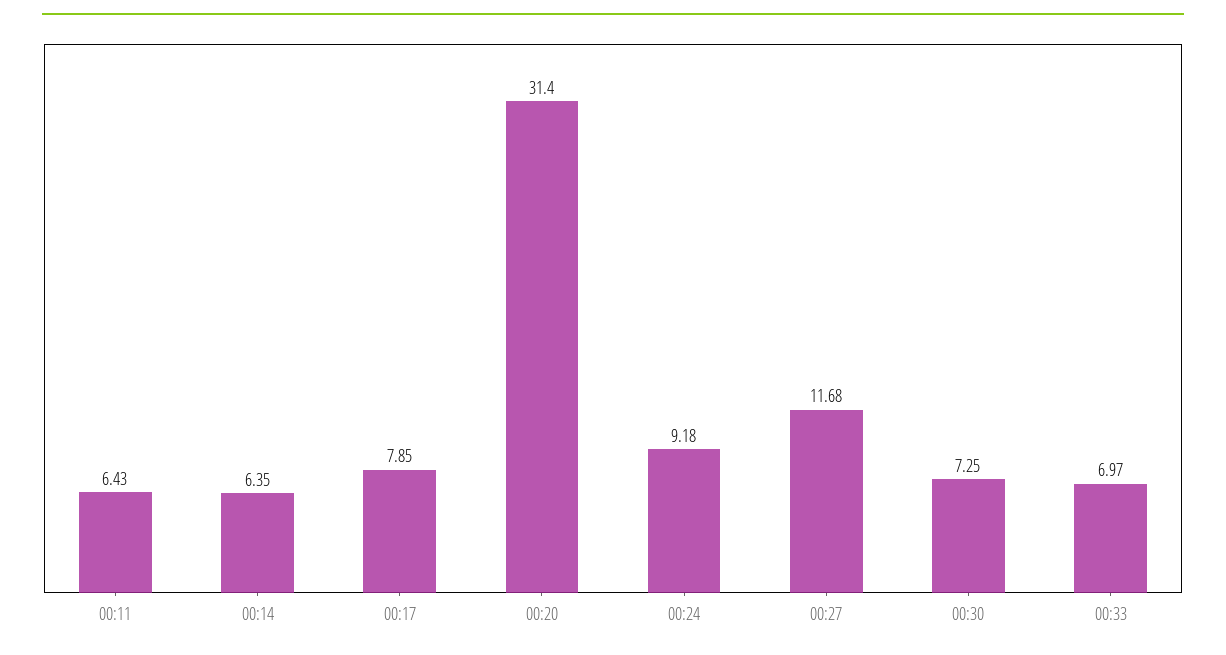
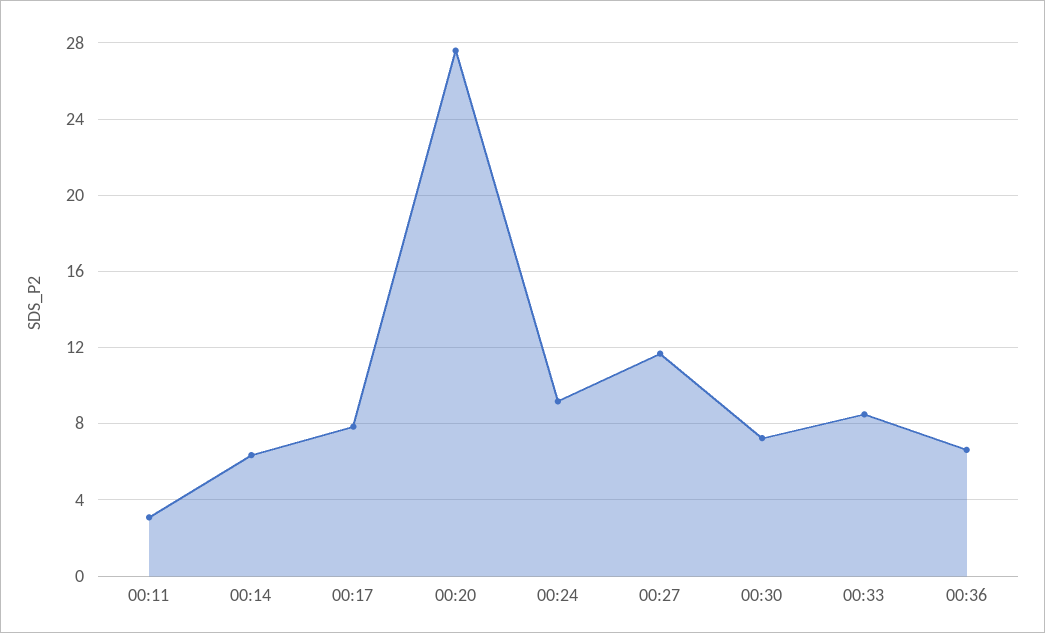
00:11: 6.43 -> 3
00:20: 31.4 -> 27.5
00:33: 6.97 -> 8.5
00:36: none -> 6.5

